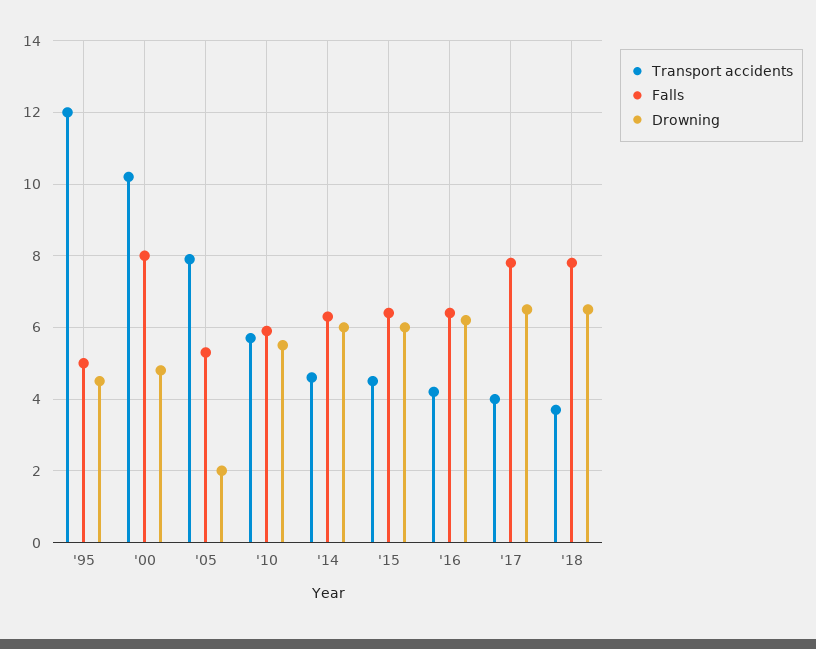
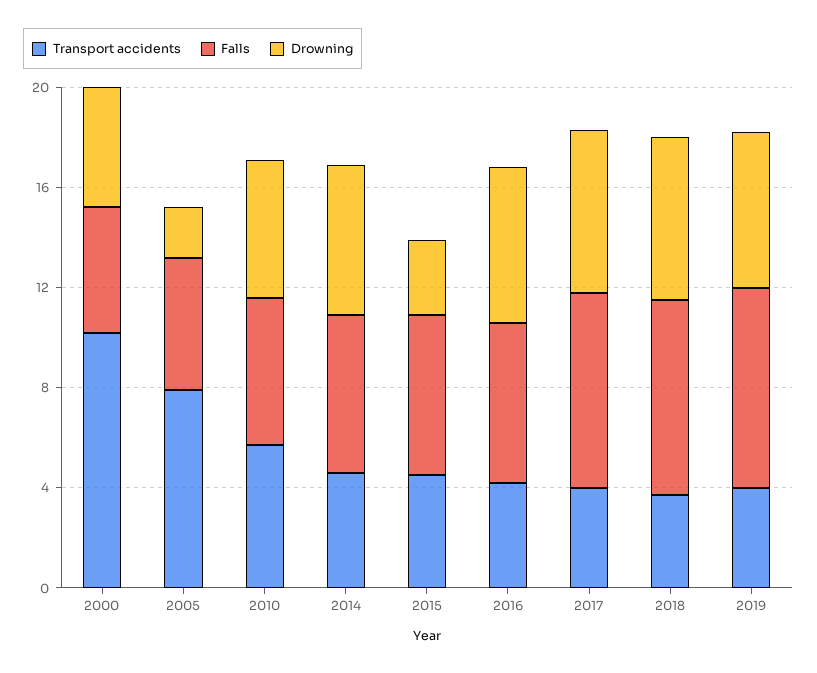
Transport accidents, '95: 12 -> none
Falls, '95: 5 -> none
Drowning, '95: 4.5 -> none
Falls, '00: 8 -> 5
Drowning, '15: 6 -> 3
Transport accidents, 2019: none -> 4
Falls, 2019: none -> 8
Drowning, 2019: none -> 6

